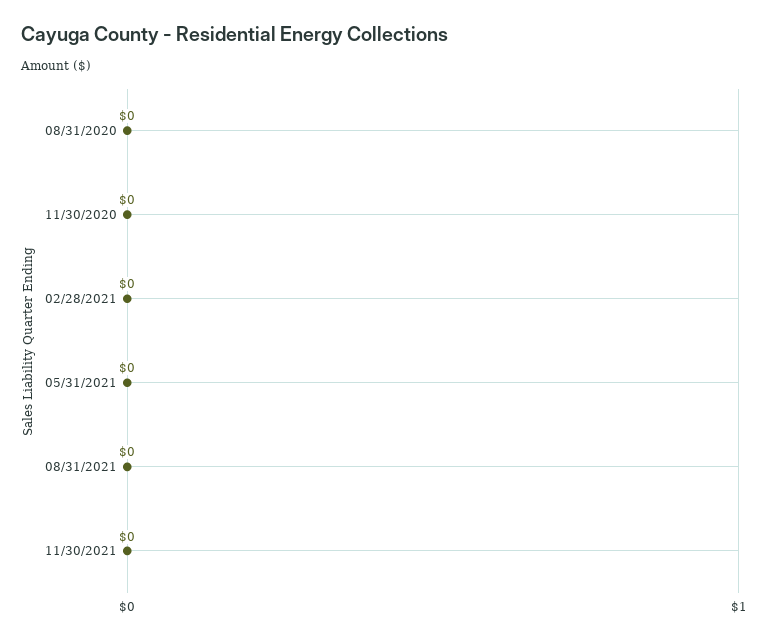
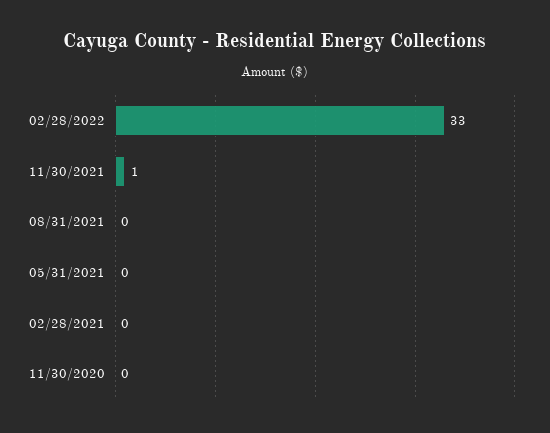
08/31/2020: 0 -> none
11/30/2021: 0 -> 1
02/28/2022: none -> 33

